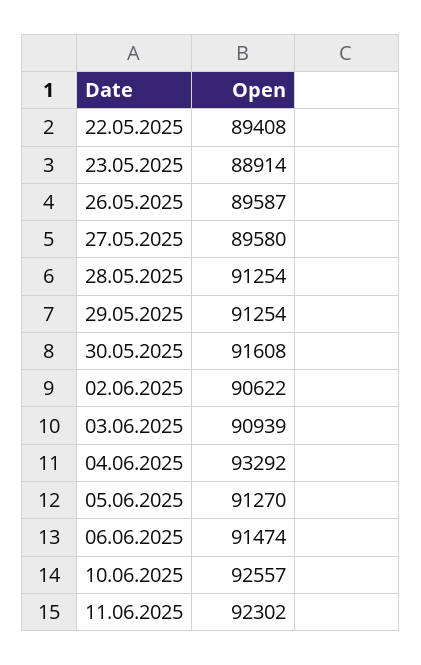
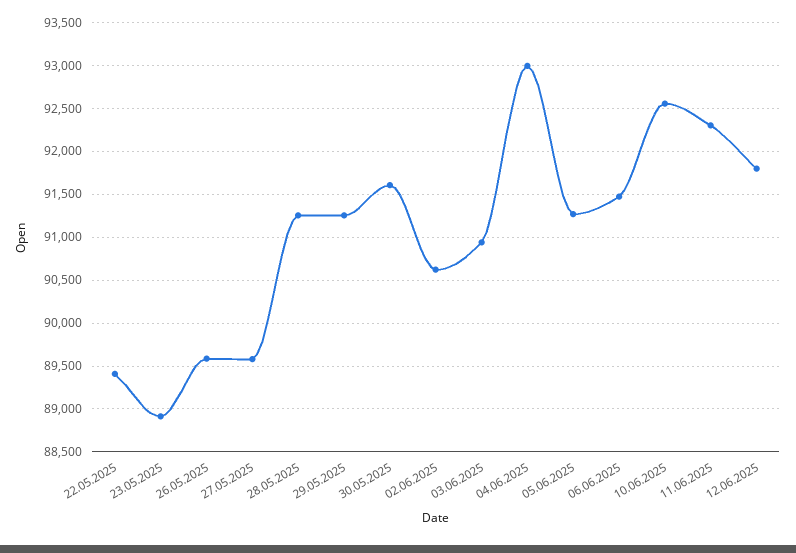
04.06.2025: 93292 -> 93000
12.06.2025: none -> 91800

